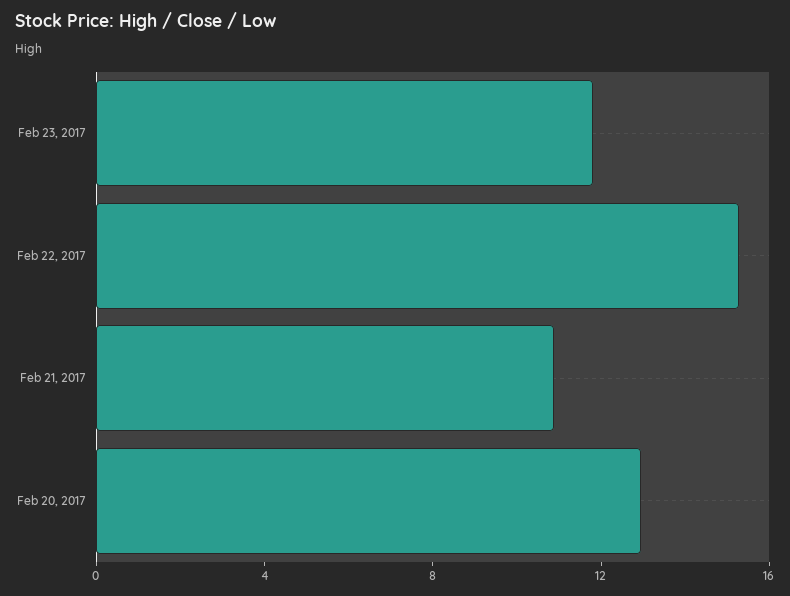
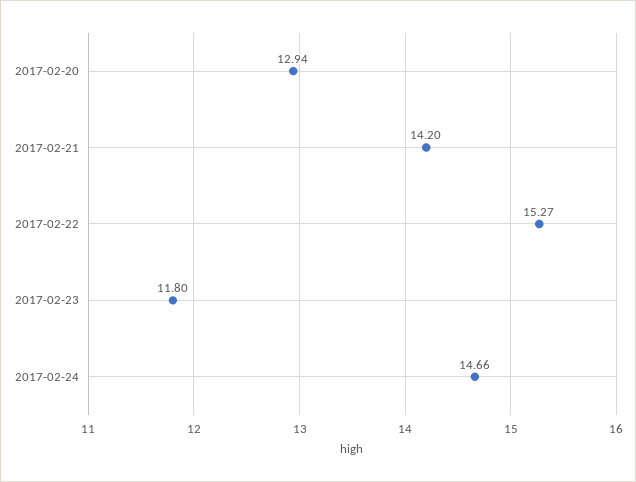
Feb 21, 2017: 11 -> 14.2
2017-02-24: none -> 14.66

